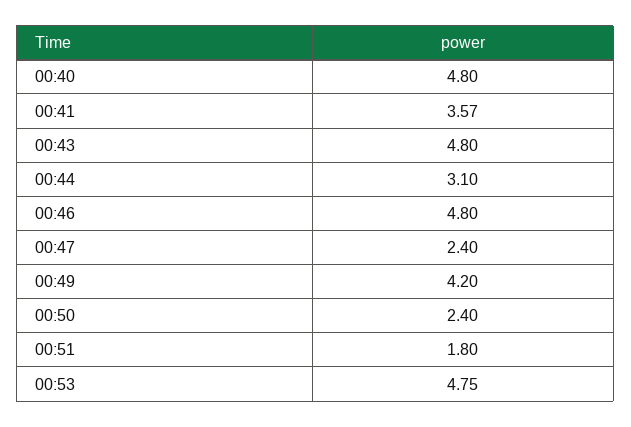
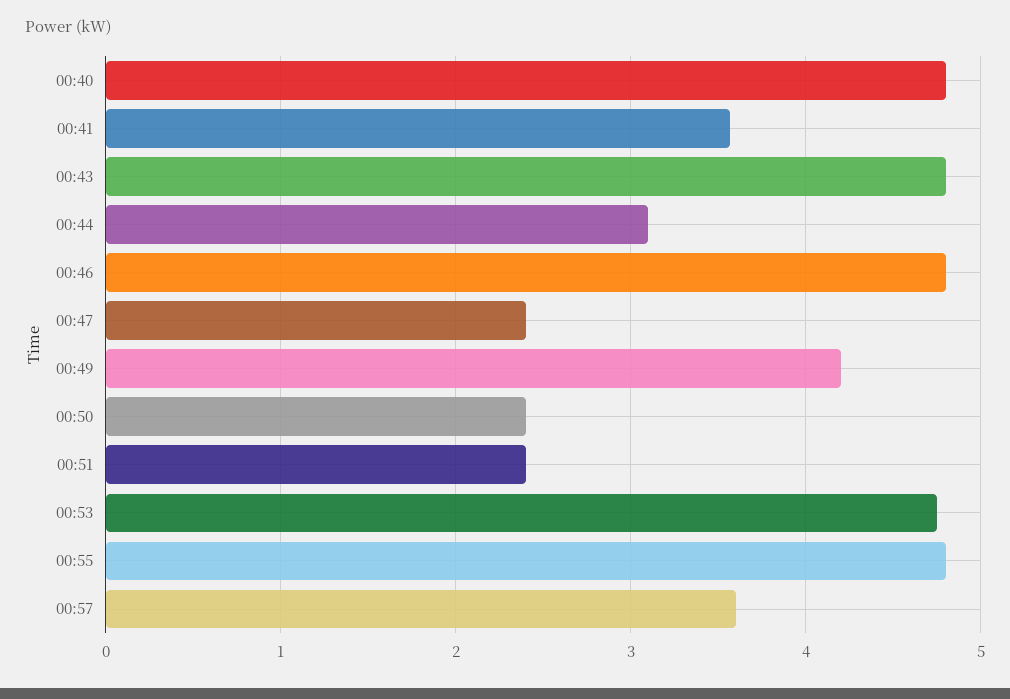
00:51: 1.8 -> 2.4
00:55: none -> 4.8
00:57: none -> 3.6

